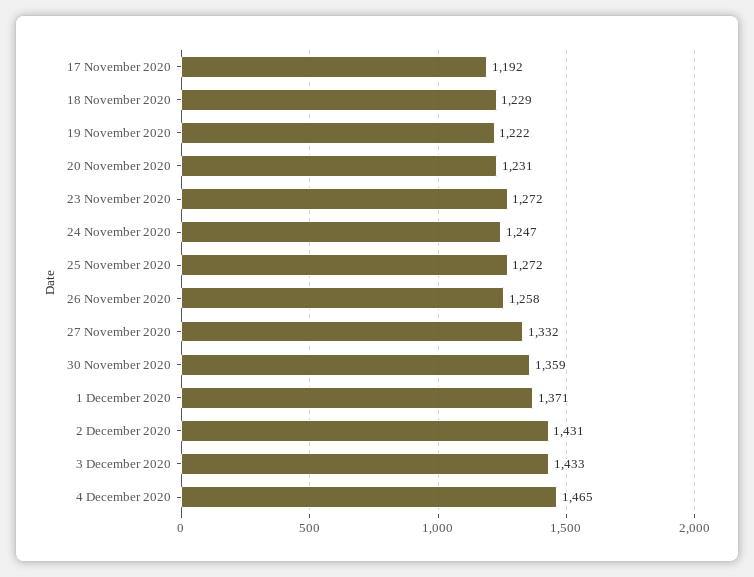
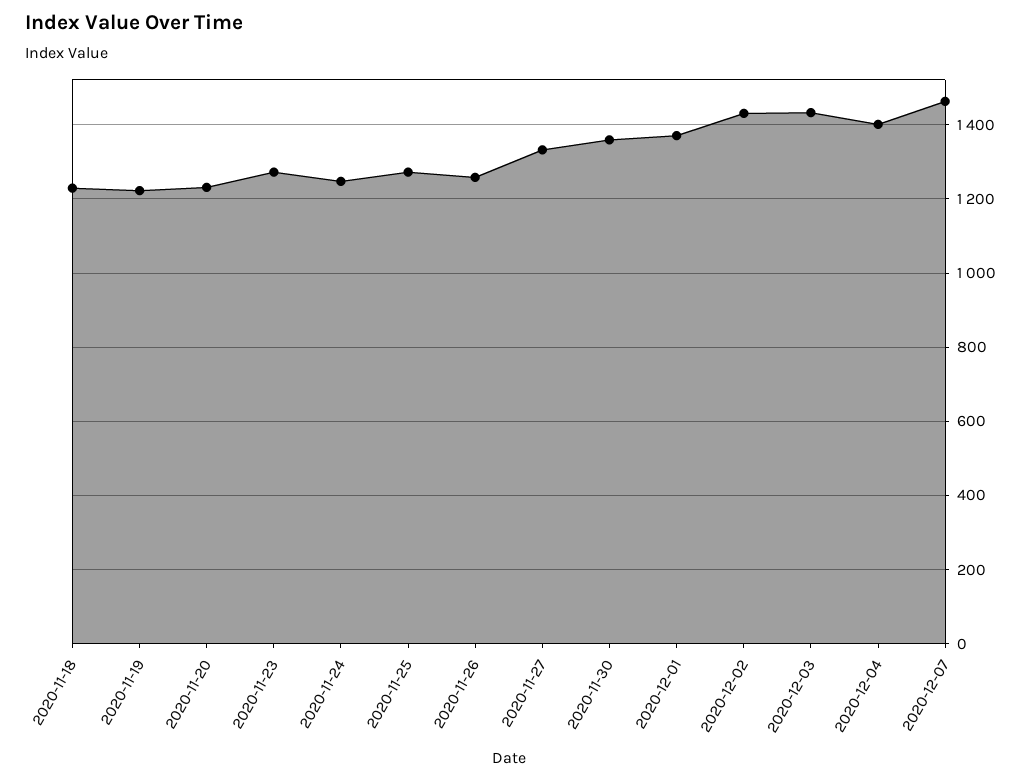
17 November 2020: 1192 -> none
4 December 2020: 1465 -> 1400
2020-12-07: none -> 1460

